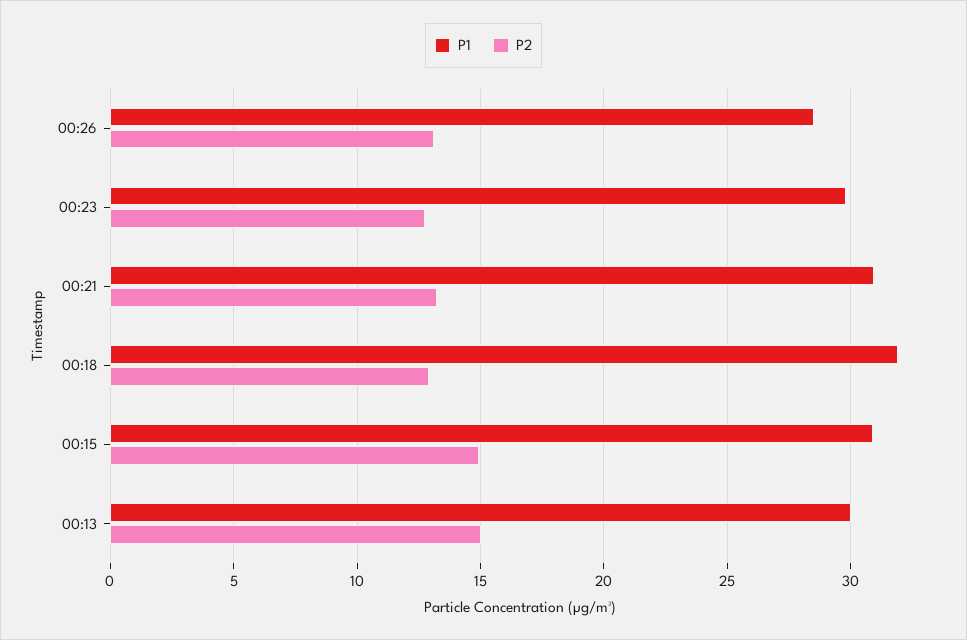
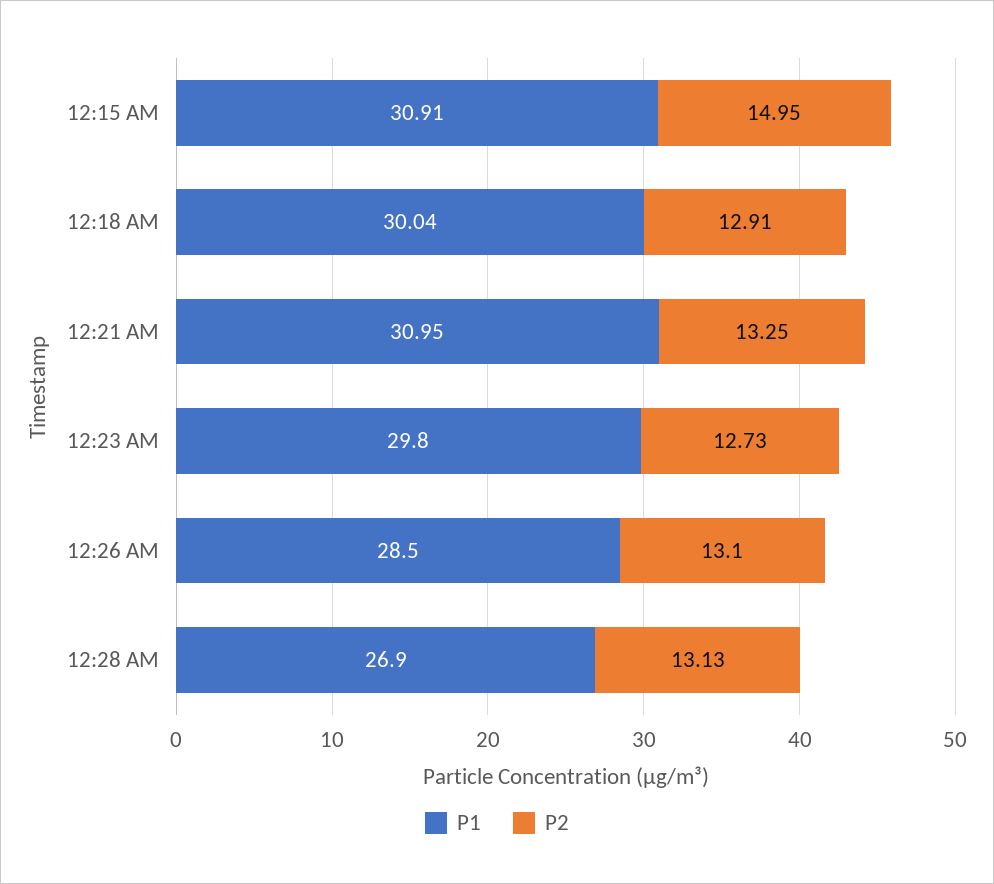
P1, 00:18: 32 -> 30.04
P1, 00:13: 30 -> none
P2, 00:13: 15 -> none
P1, 12:28 AM: none -> 26.9
P2, 12:28 AM: none -> 13.13

